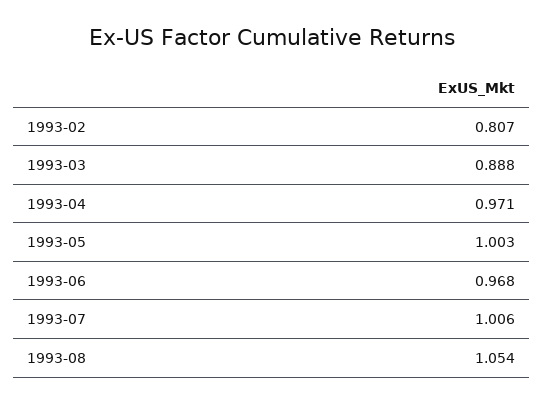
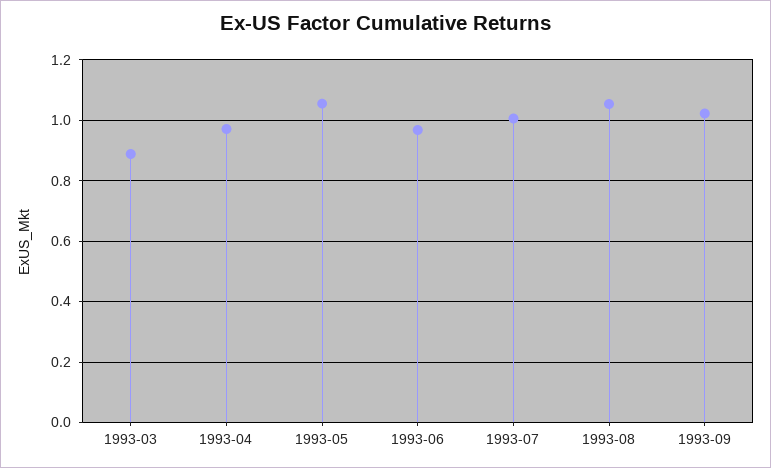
1993-02: 0.807 -> none
1993-05: 1.003 -> 1.06
1993-09: none -> 1.02

